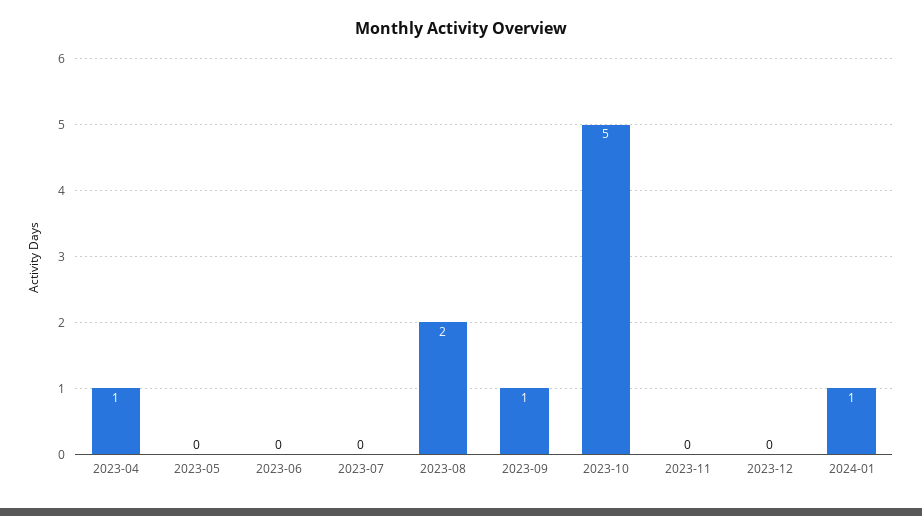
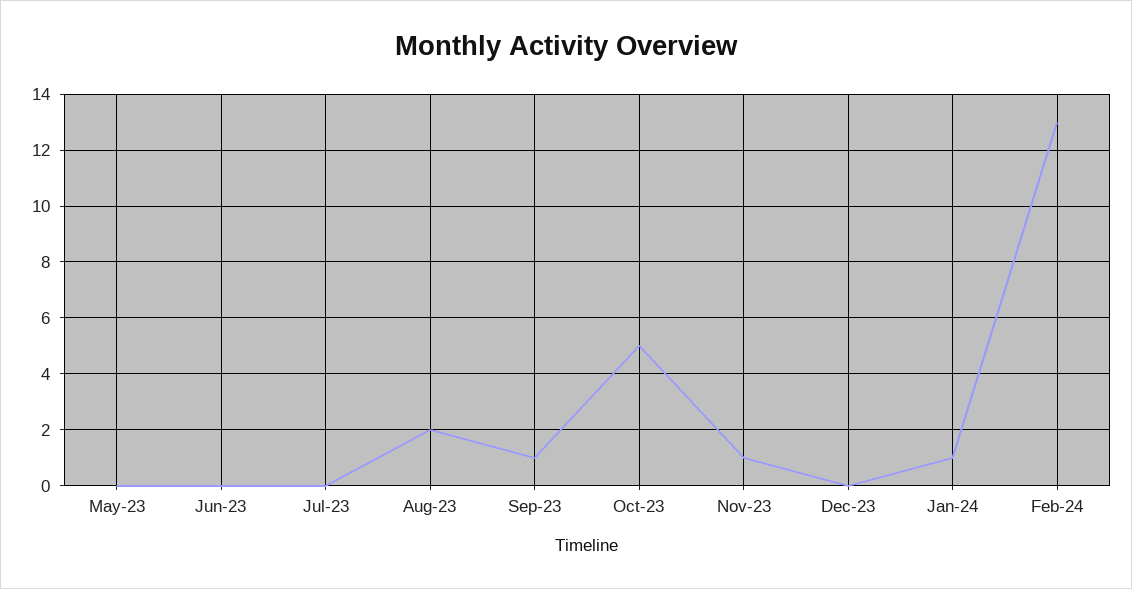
2023-04: 1 -> none
2023-11: 0 -> 1
Feb-24: none -> 13

